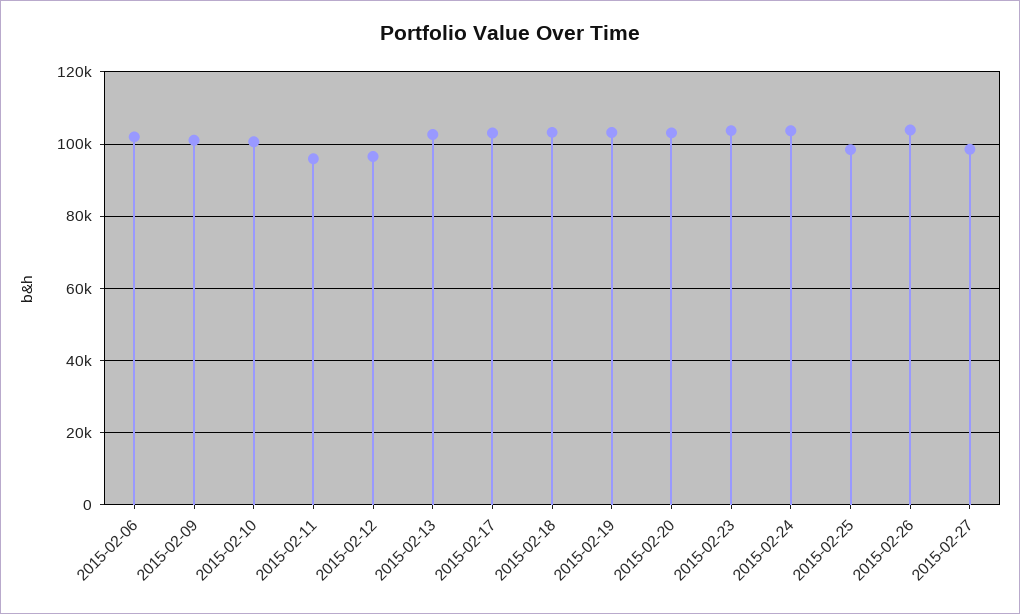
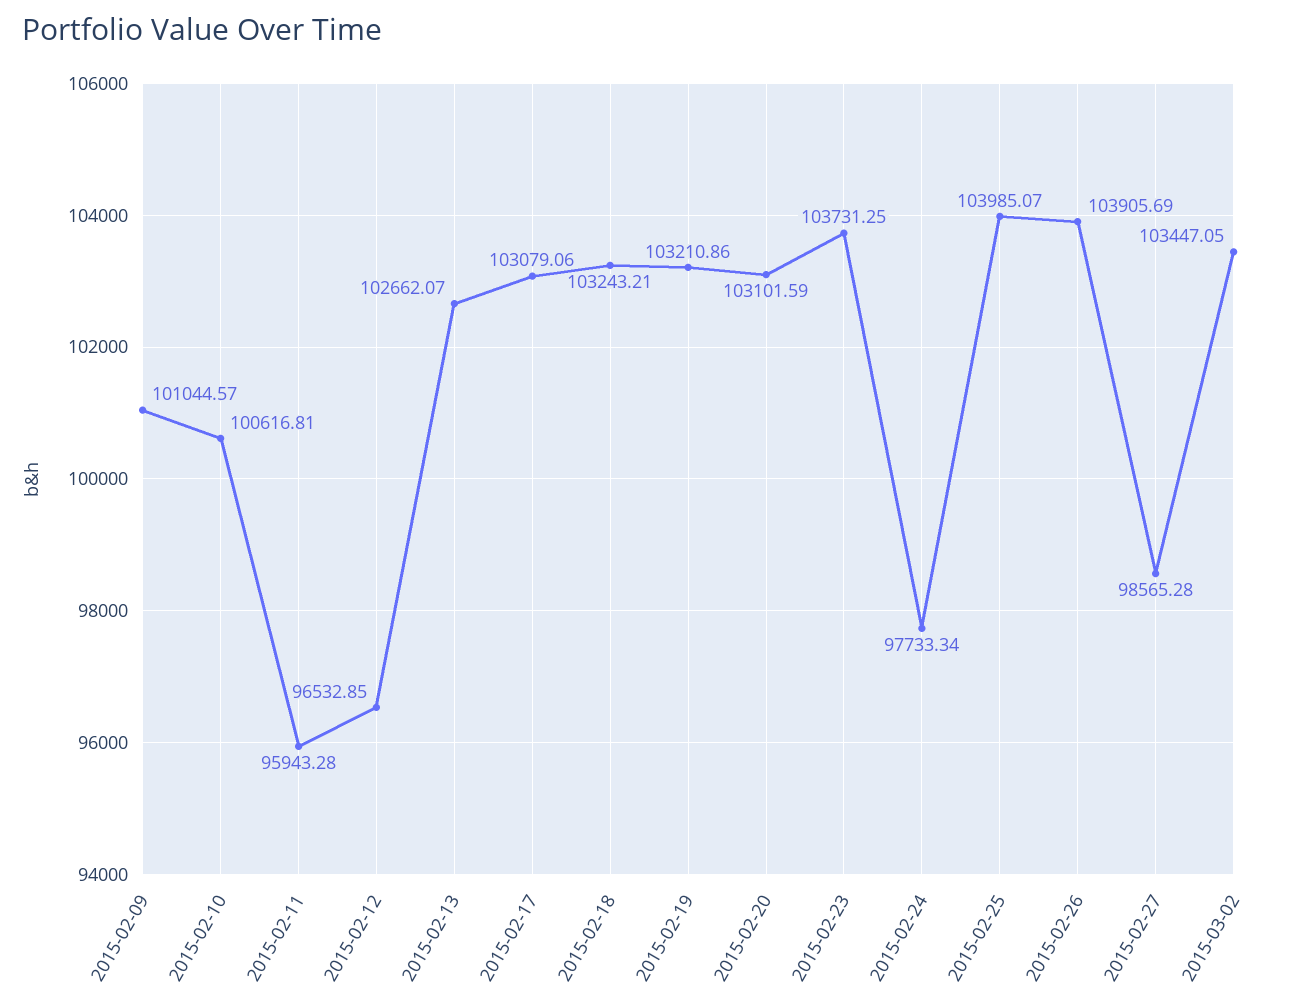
2015-02-06: 102000 -> none
2015-02-24: 104000 -> 97733.34
2015-02-25: 98000 -> 103985.07
2015-03-02: none -> 103447.05

